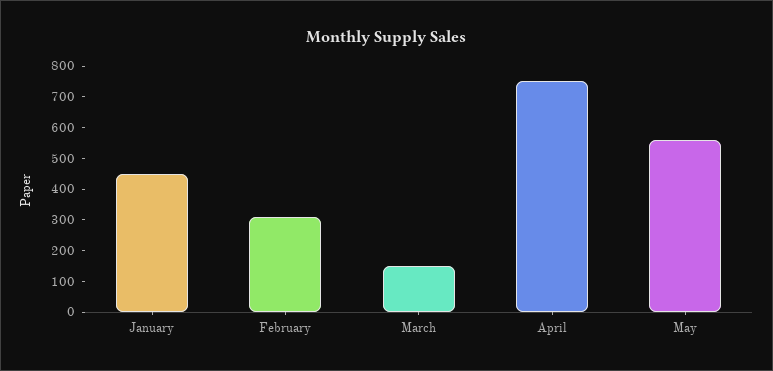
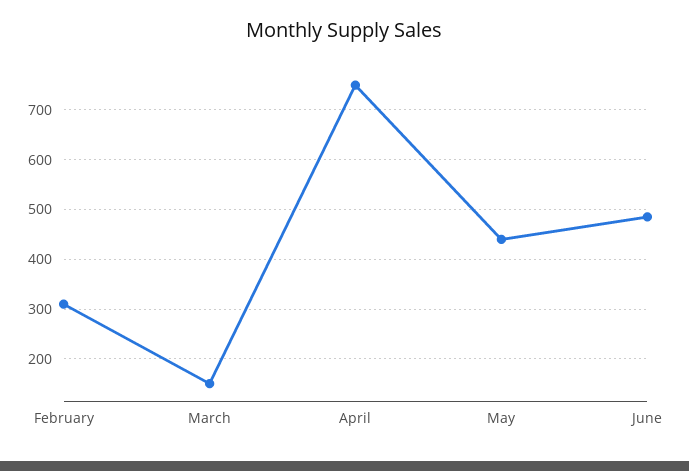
January: 450 -> none
May: 550 -> 440
June: none -> 480

